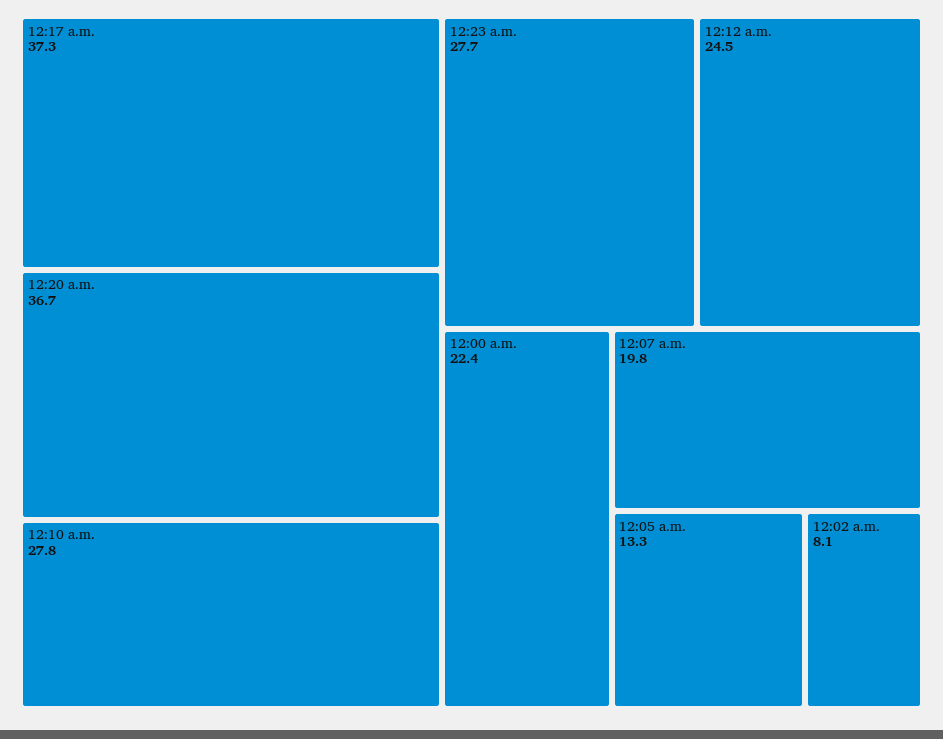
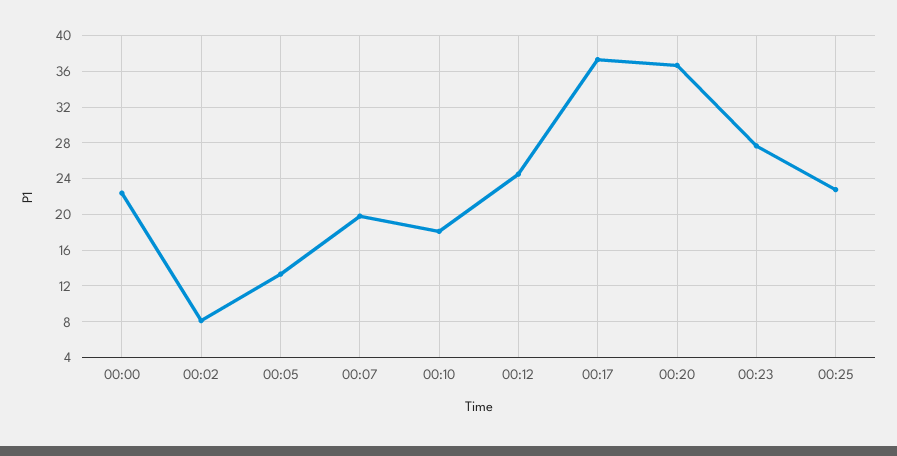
12:10 a.m.: 27.8 -> 18
00:25: none -> 23

